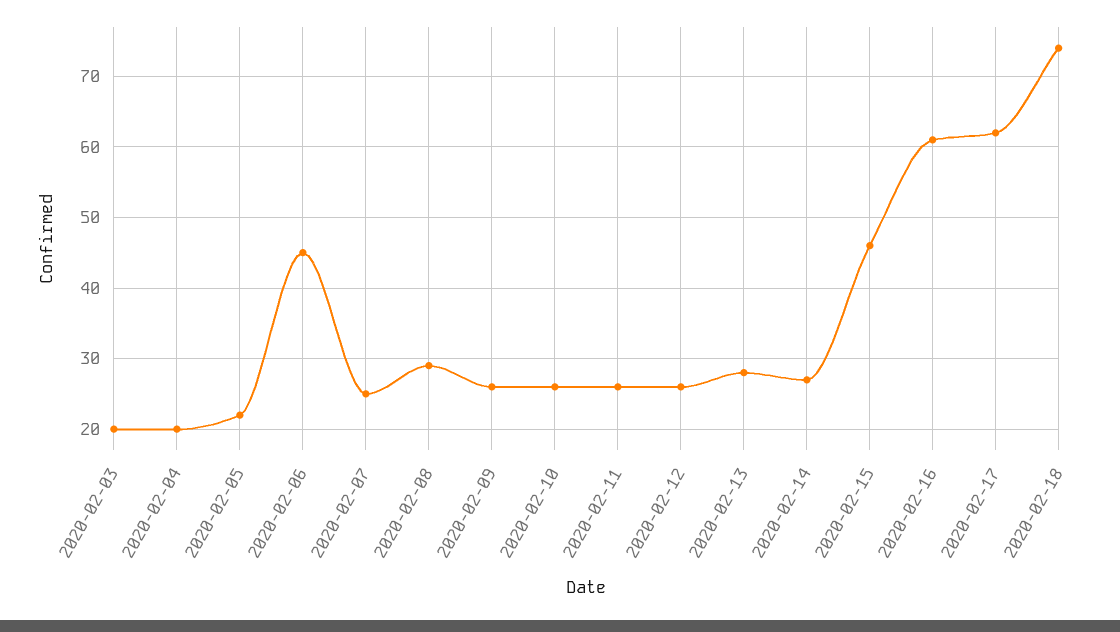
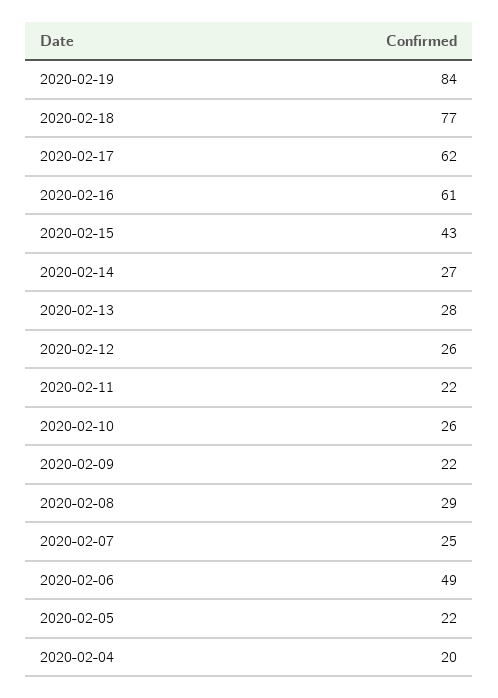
2020-02-03: 20 -> none
2020-02-06: 45 -> 49
2020-02-09: 26 -> 22
2020-02-11: 26 -> 22
2020-02-15: 46 -> 43
2020-02-18: 74 -> 77
2020-02-19: none -> 84

